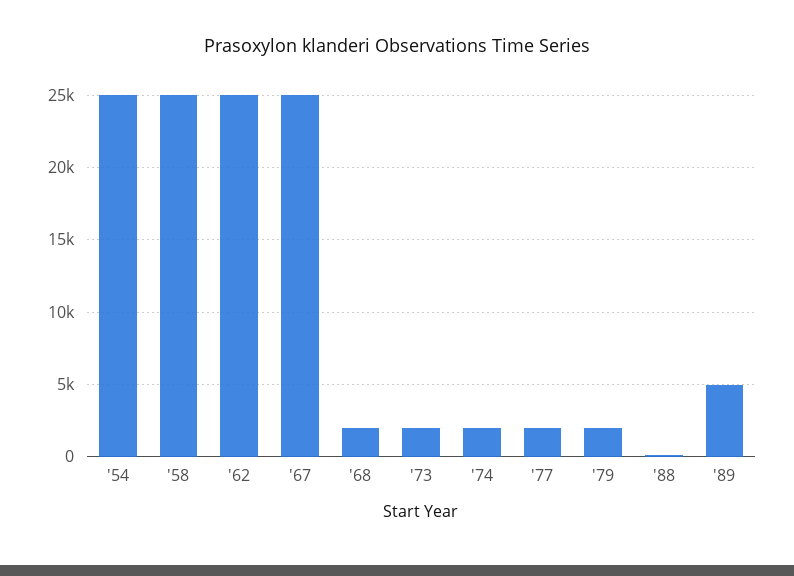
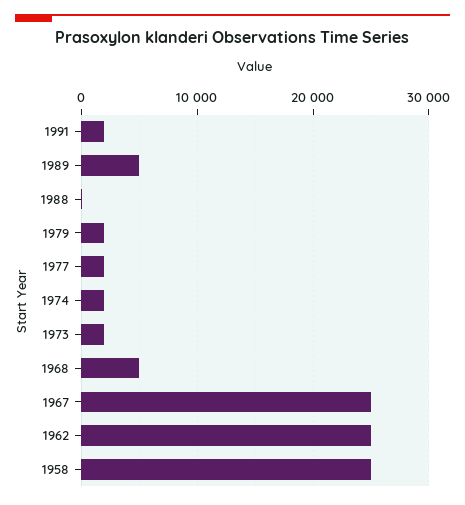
'54: 25000 -> none
'68: 2000 -> 5000
1991: none -> 2000

